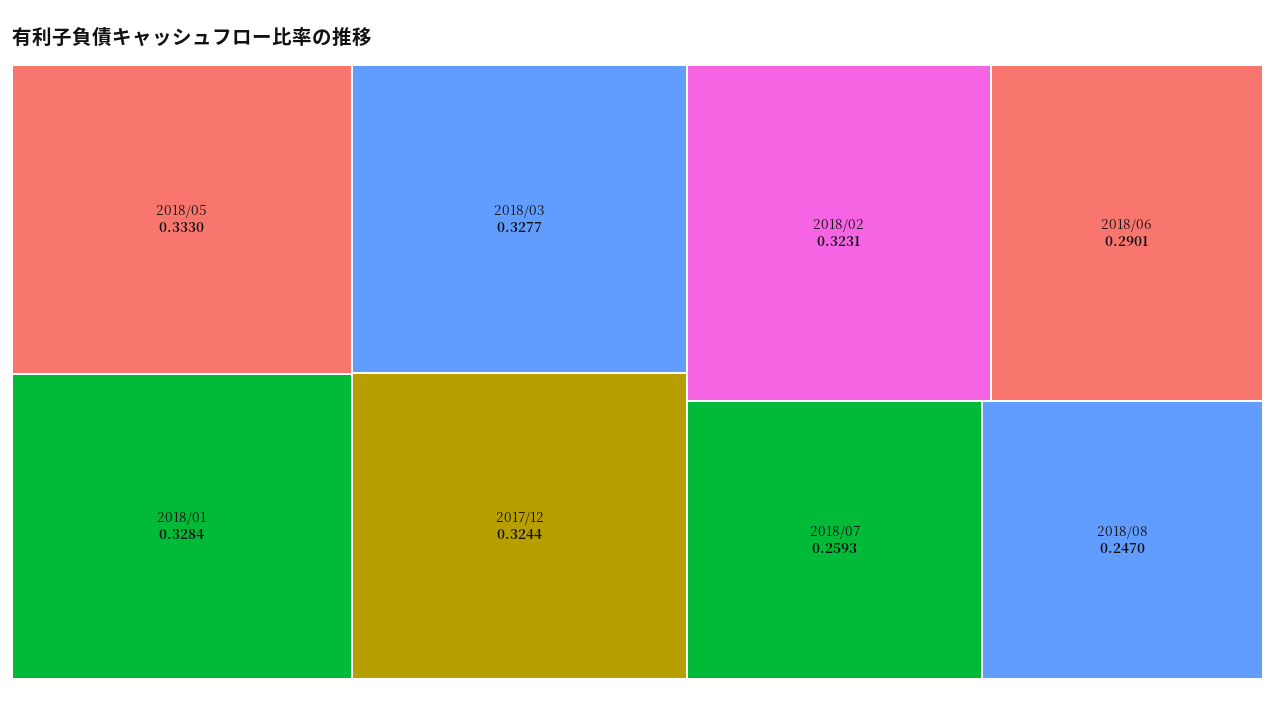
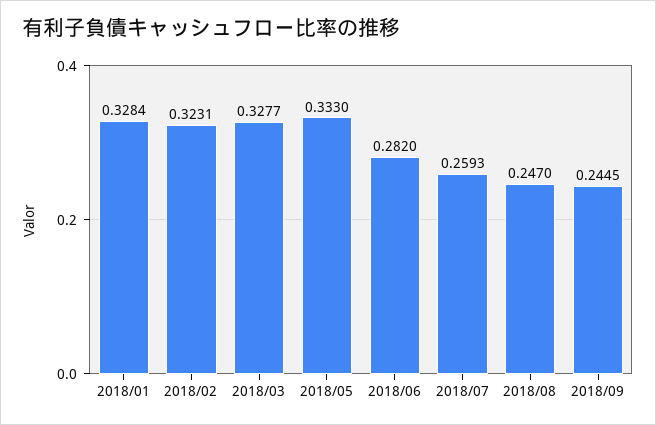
2017/12: 0.3244 -> none
2018/06: 0.2901 -> 0.282
2018/09: none -> 0.2445

